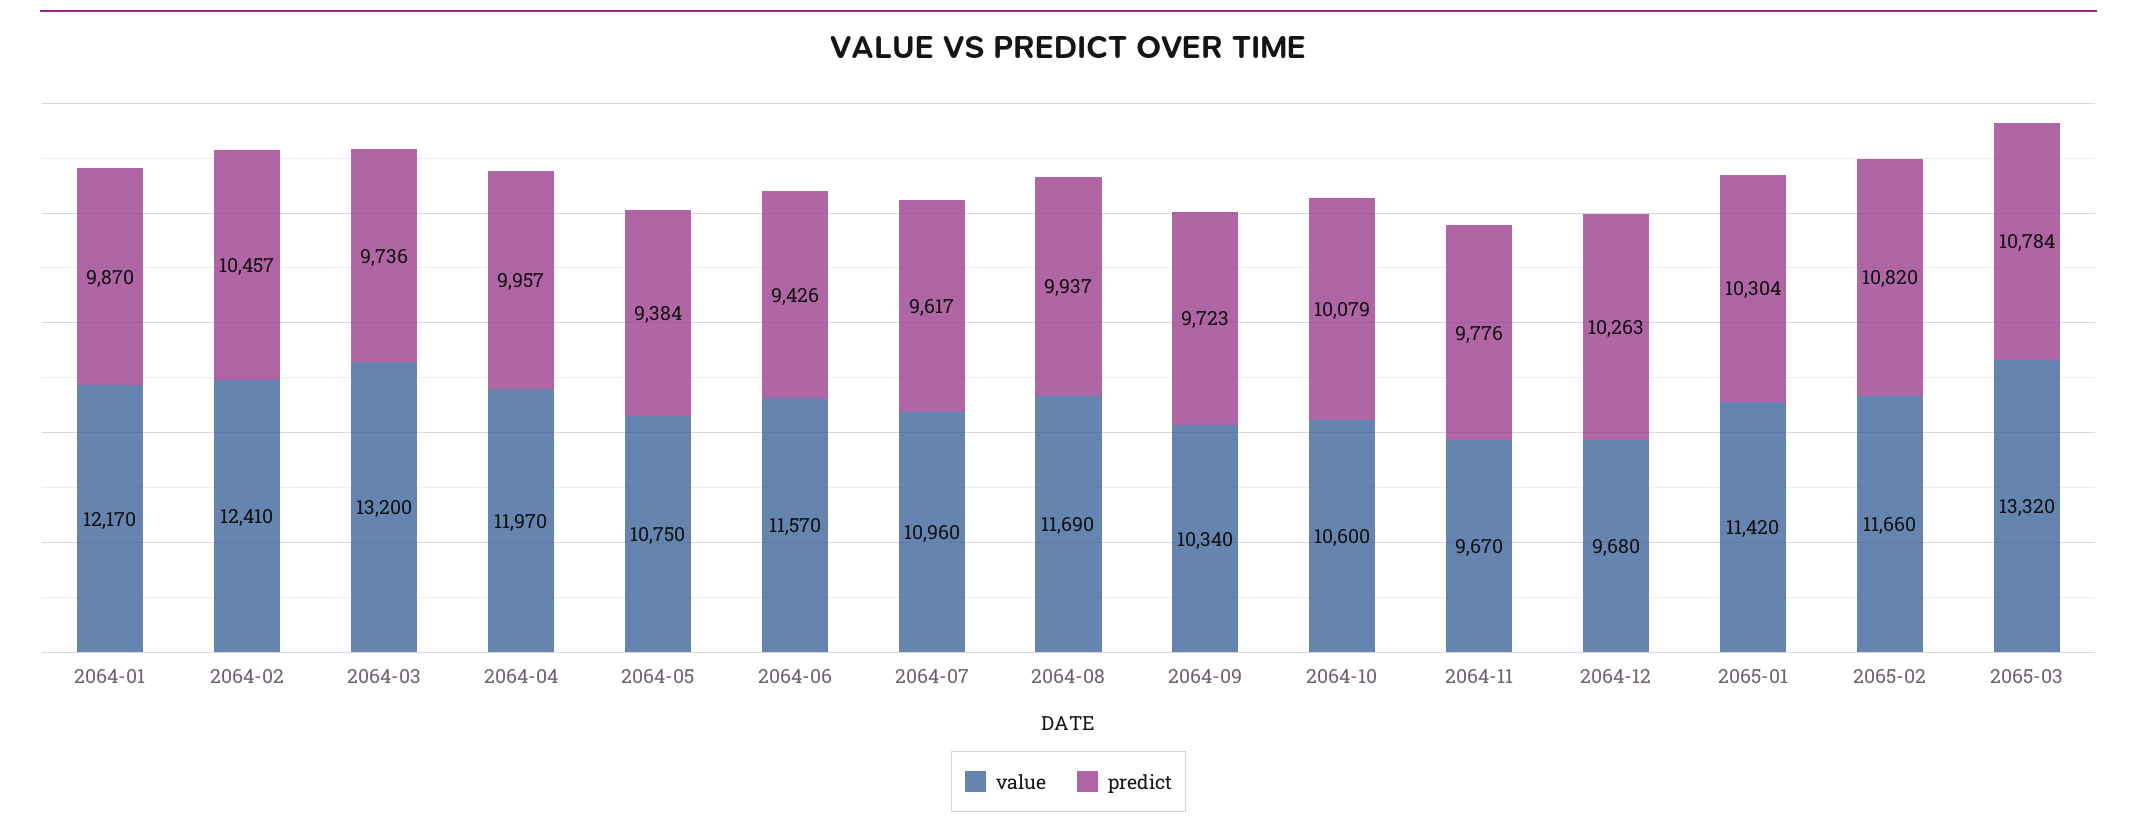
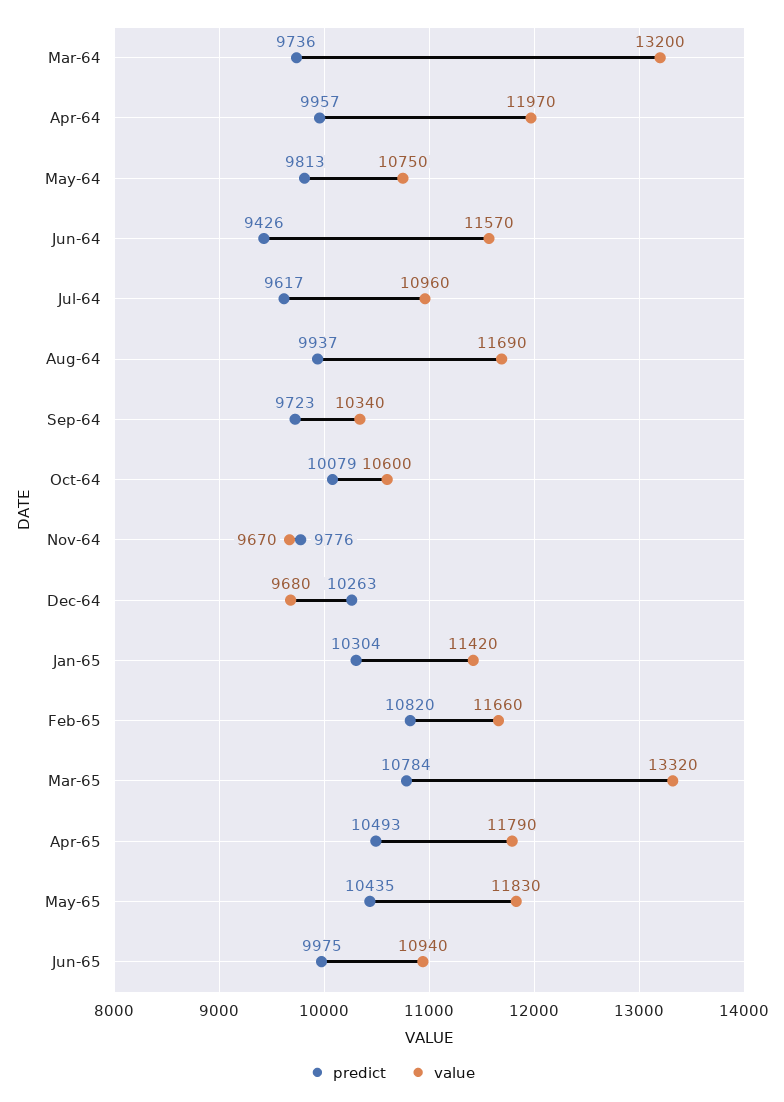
value, 2064-01: 12170 -> none
predict, 2064-01: 9870 -> none
value, 2064-02: 12410 -> none
predict, 2064-02: 10457 -> none
predict, 2064-05: 9384 -> 9813
predict, Apr-65: none -> 10493
value, Apr-65: none -> 11790
predict, May-65: none -> 10435
value, May-65: none -> 11830
predict, Jun-65: none -> 9975
value, Jun-65: none -> 10940

